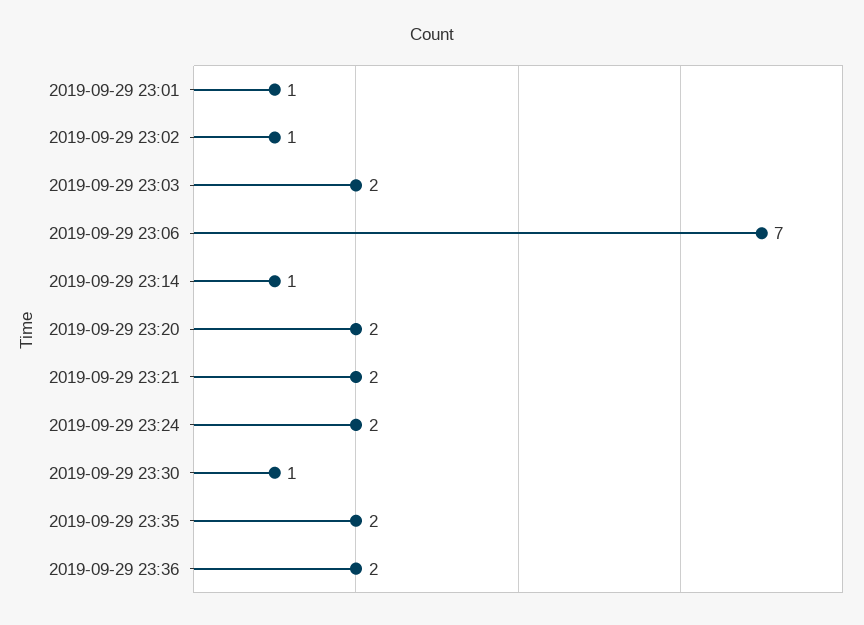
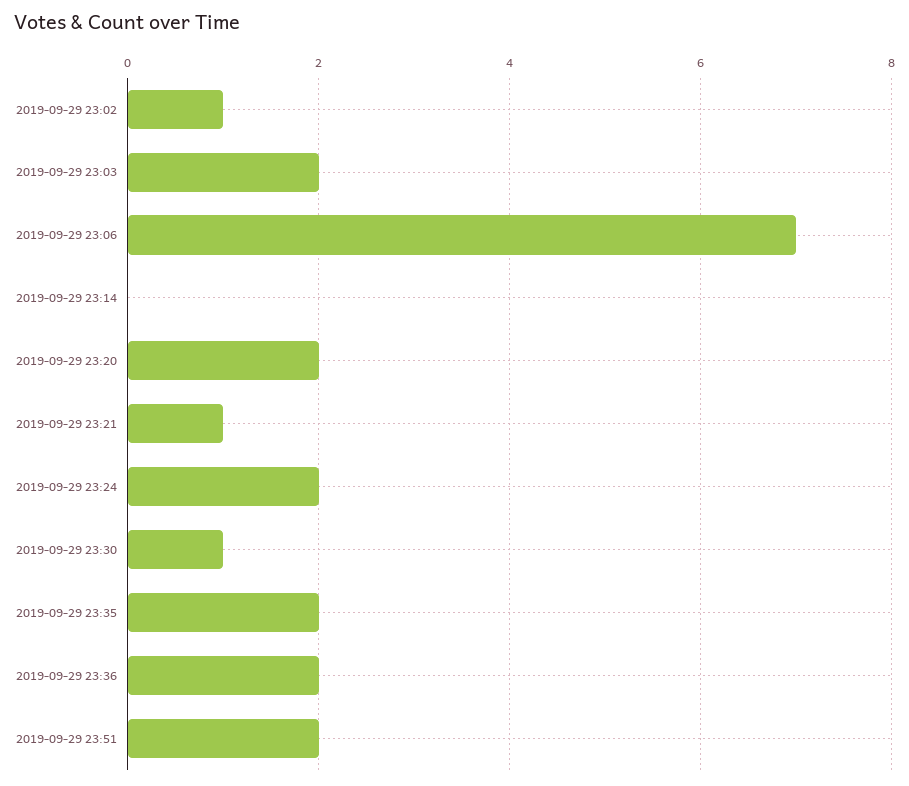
2019-09-29 23:01: 1 -> none
2019-09-29 23:14: 1 -> 0
2019-09-29 23:21: 2 -> 1
2019-09-29 23:51: none -> 2

